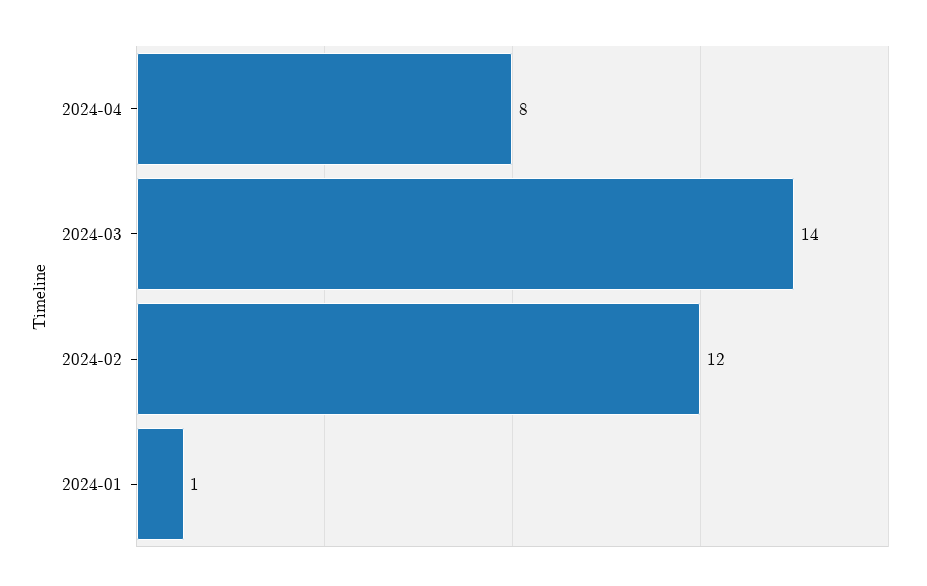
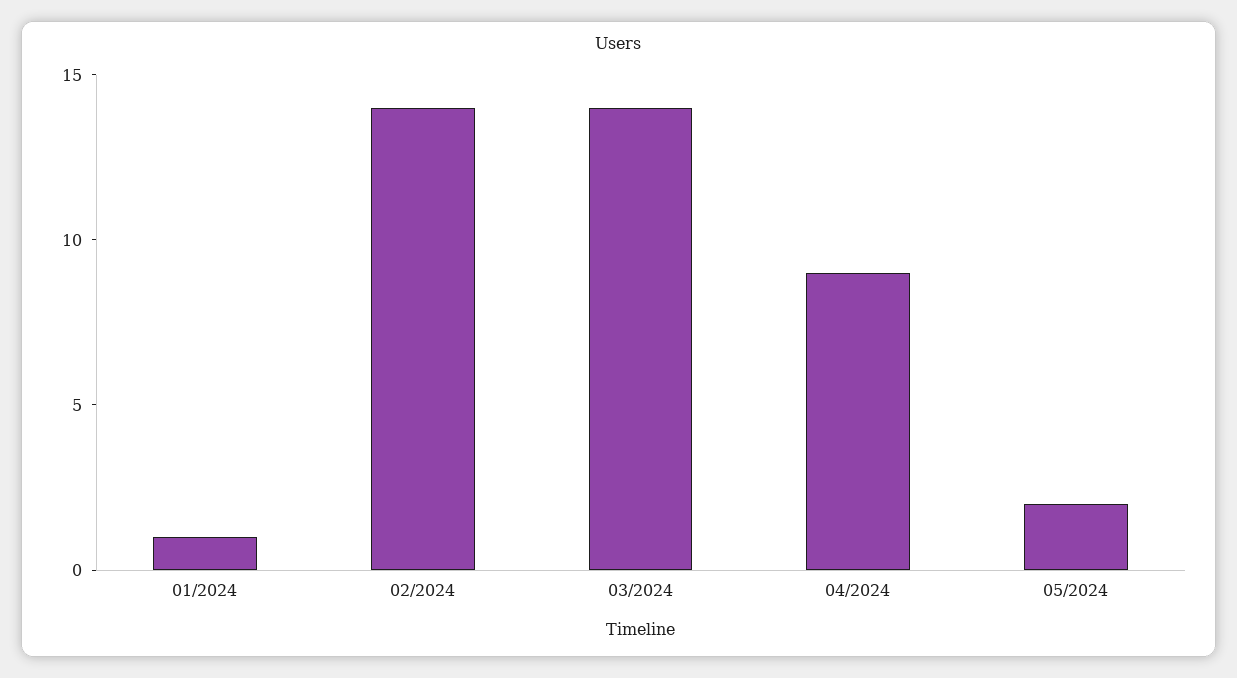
2024-04: 8 -> 9
2024-02: 12 -> 14
05/2024: none -> 2

